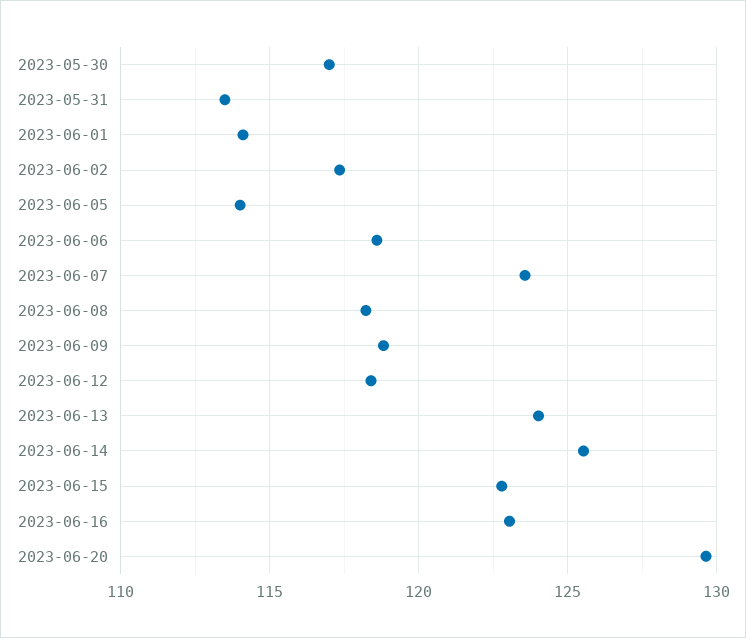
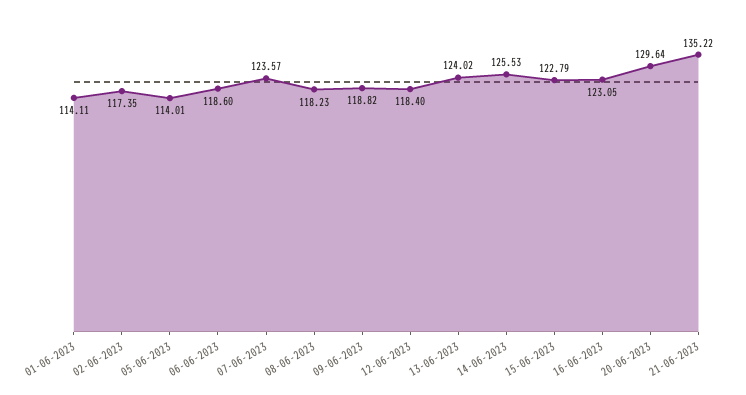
2023-05-30: 117 -> none
2023-05-31: 113.5 -> none
21-06-2023: none -> 135.22

